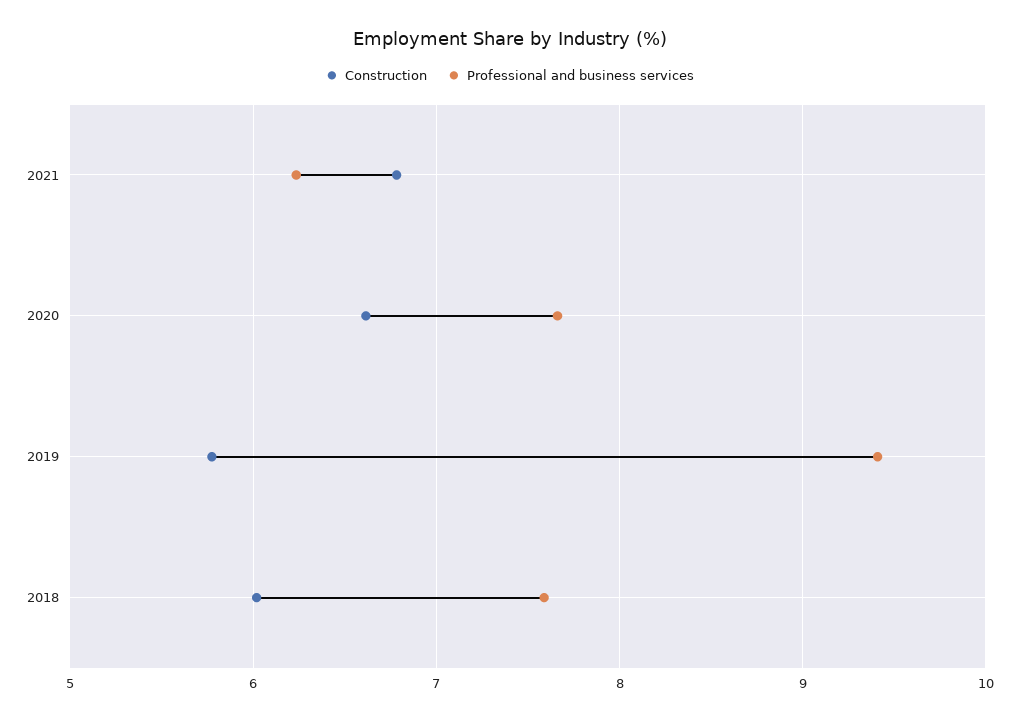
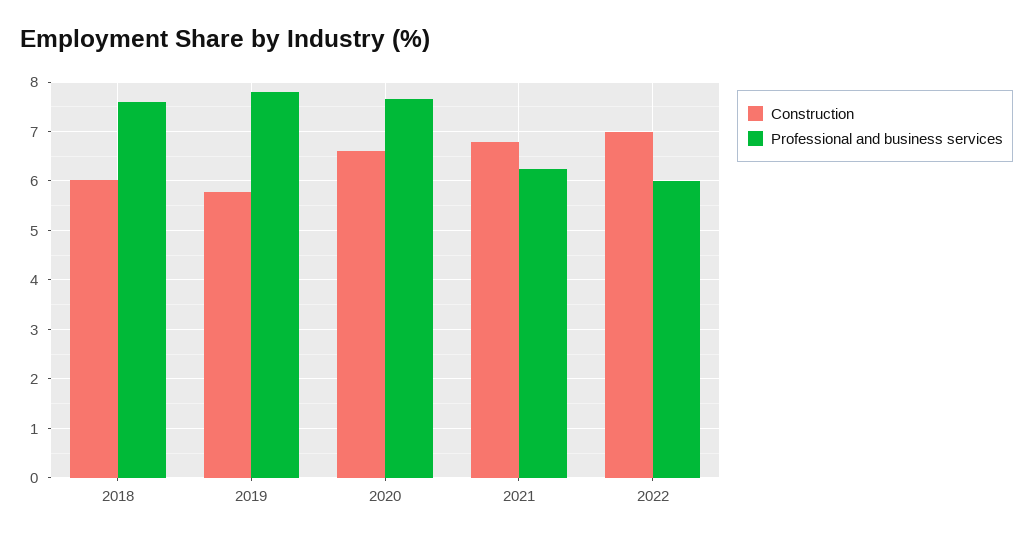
Professional and business services, 2019: 9.4 -> 7.8
Construction, 2022: none -> 7
Professional and business services, 2022: none -> 6

